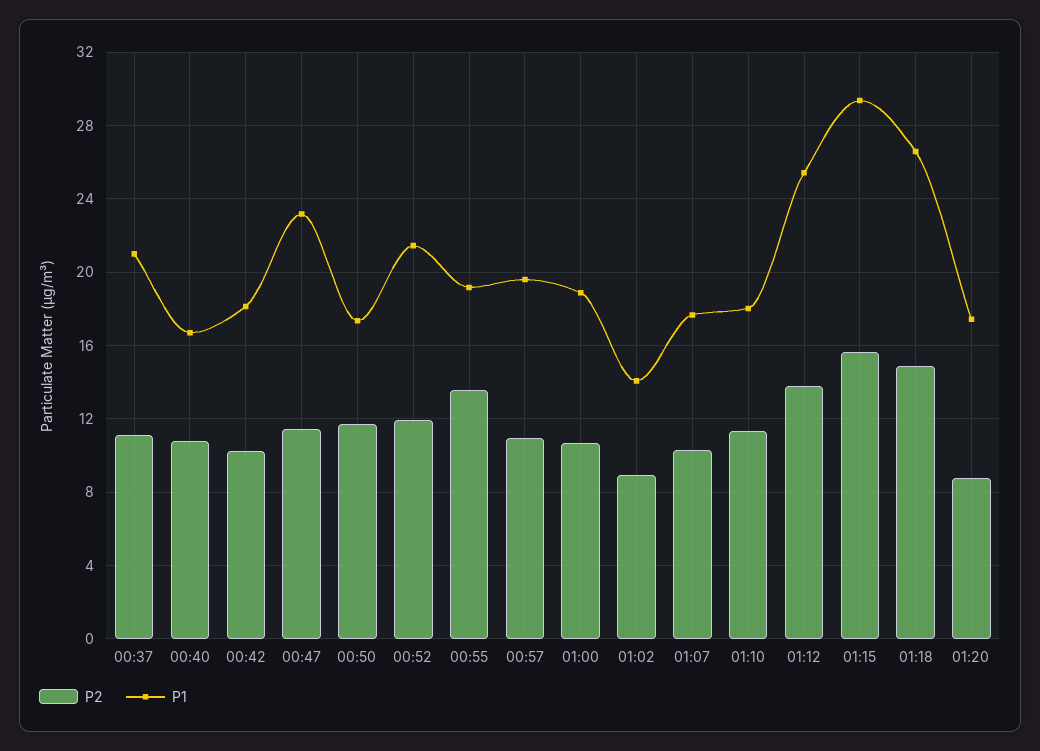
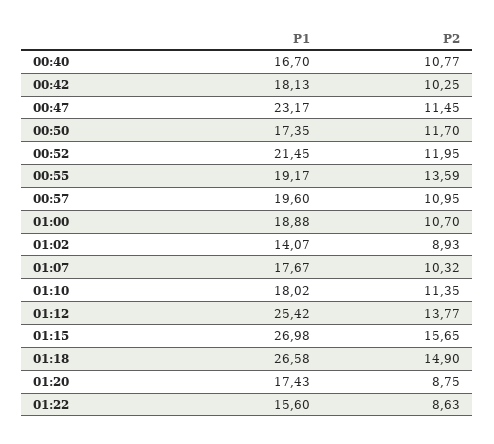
P2, 00:37: 11 -> none
P1, 00:37: 21 -> none
P1, 01:15: 29.5 -> 26.98
P1, 01:22: none -> 15.6
P2, 01:22: none -> 8.63

